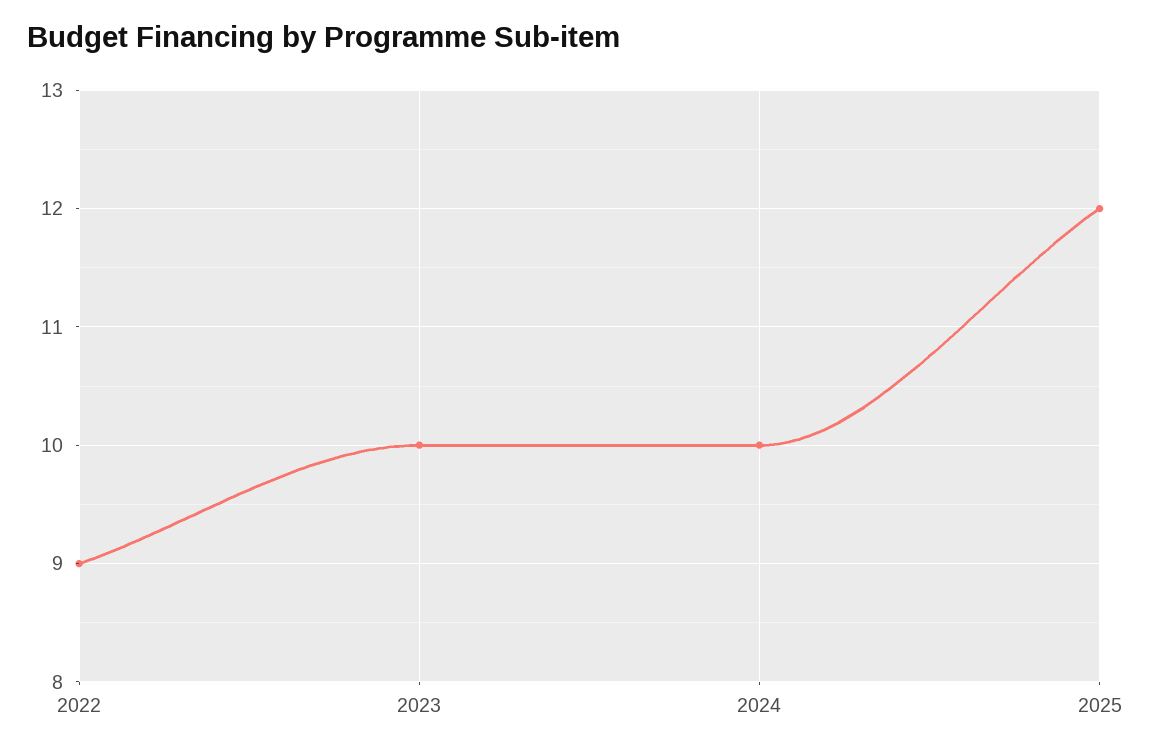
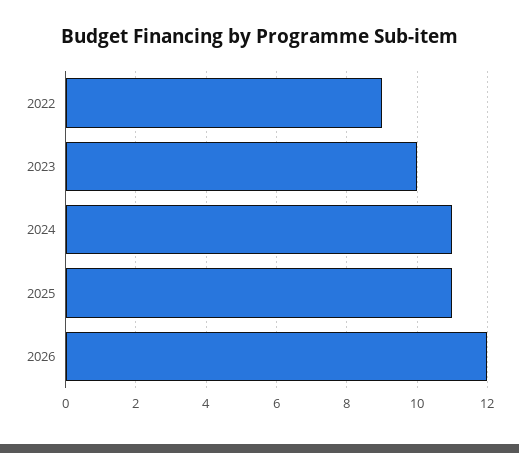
2024: 10 -> 11
2025: 12 -> 11
2026: none -> 12

